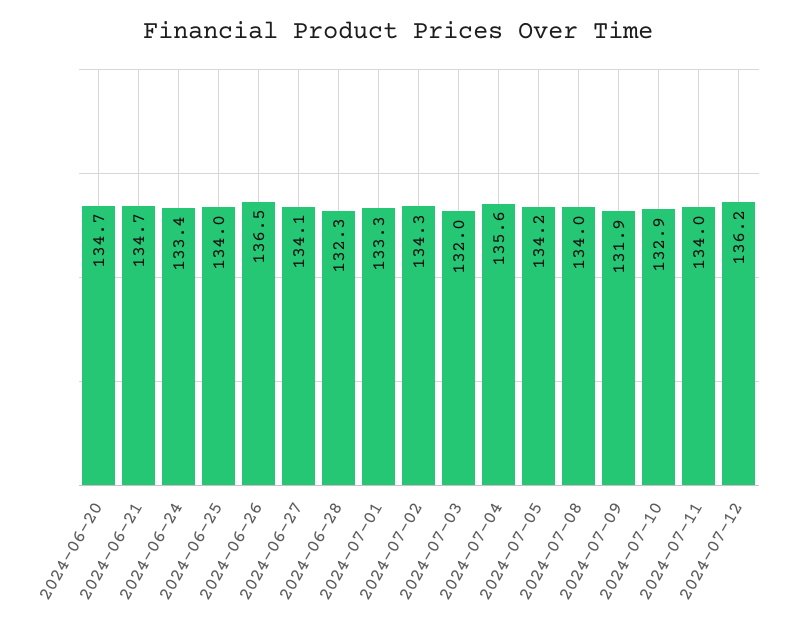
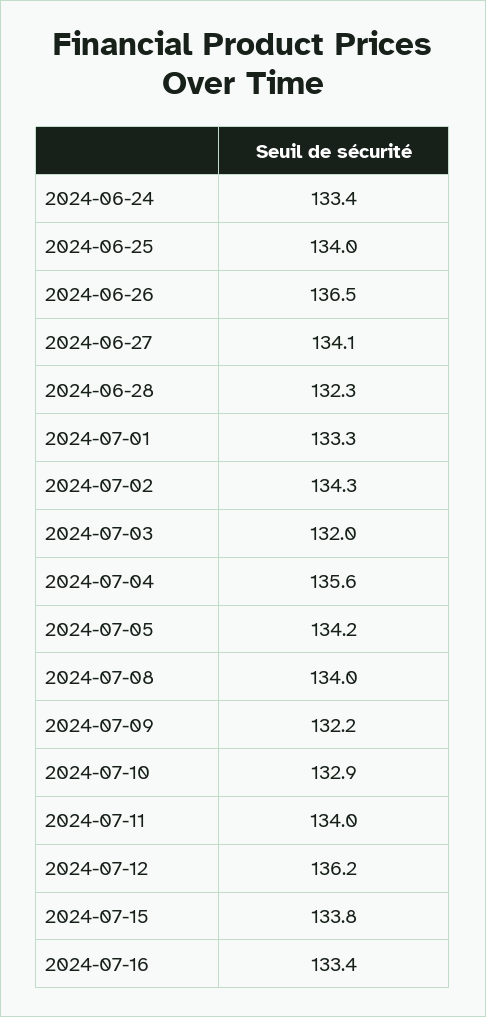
2024-06-20: 134.7 -> none
2024-06-21: 134.7 -> none
2024-07-09: 131.9 -> 132.2
2024-07-15: none -> 133.8
2024-07-16: none -> 133.4

